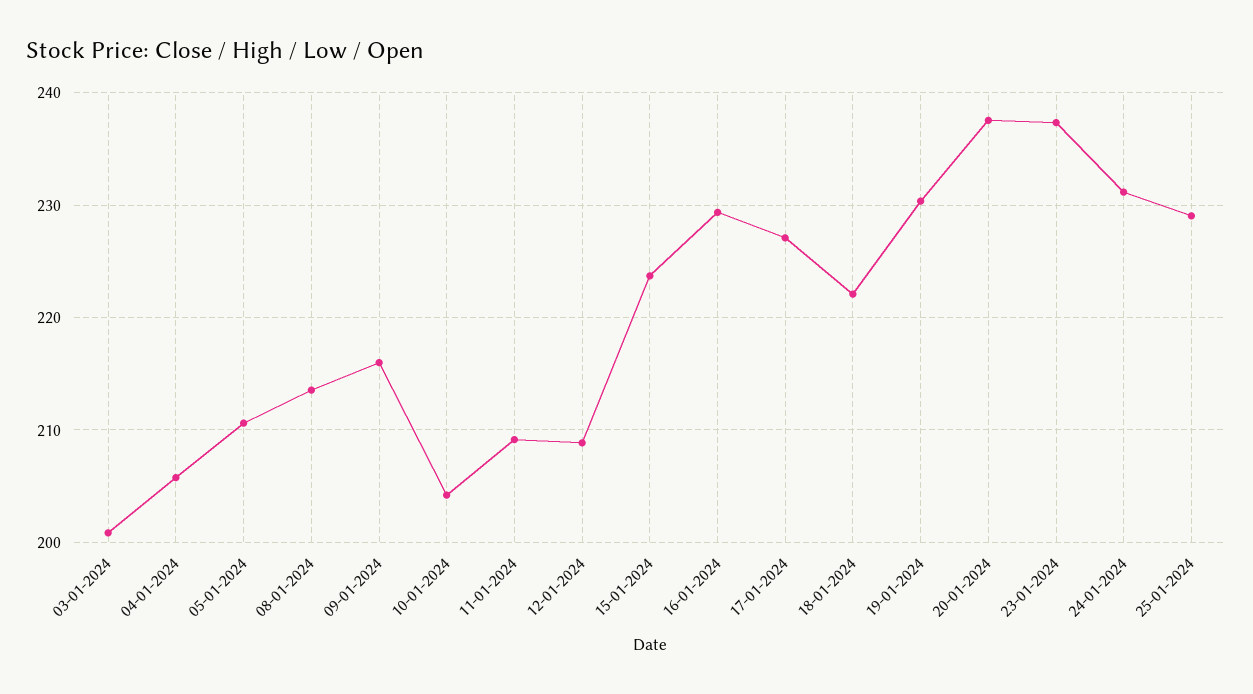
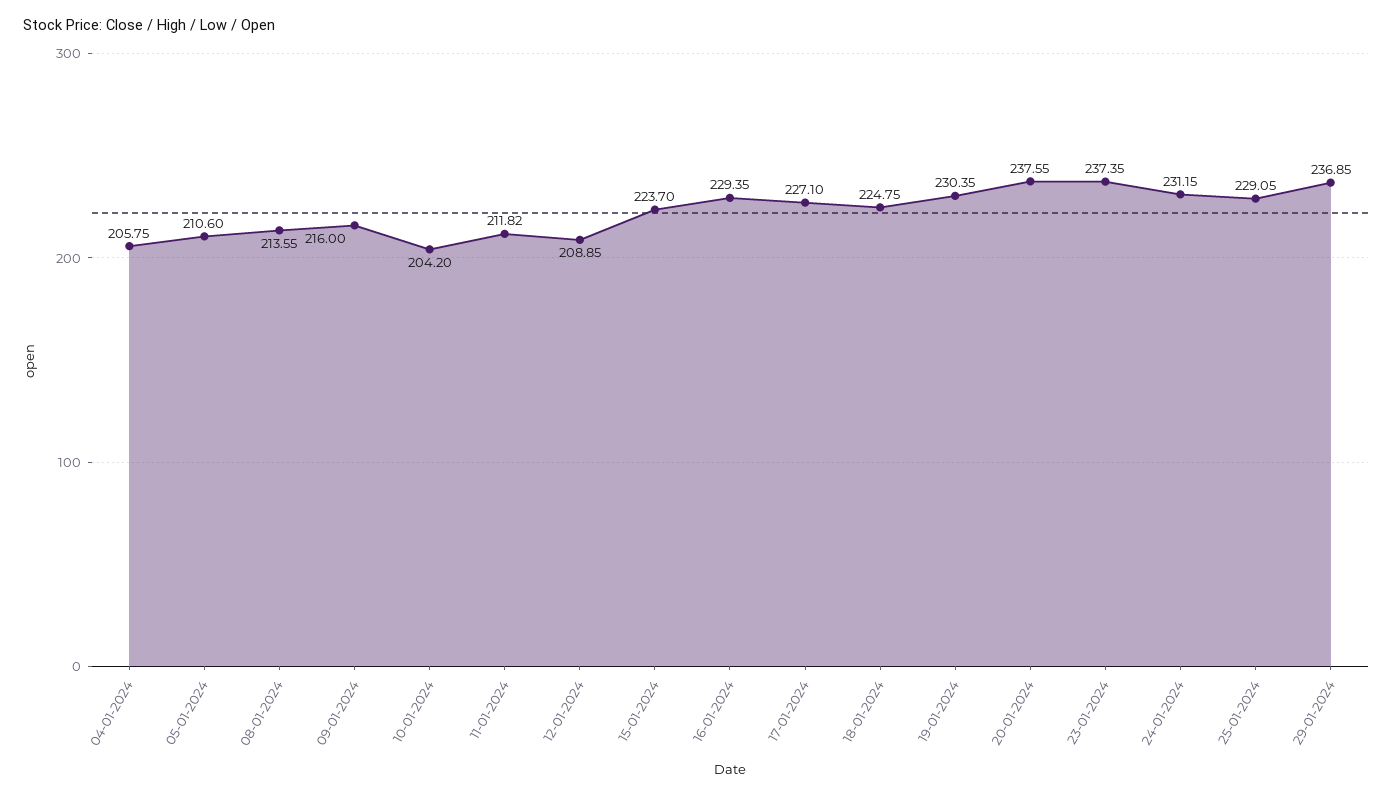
03-01-2024: 201 -> none
11-01-2024: 209 -> 211.82
18-01-2024: 222 -> 224.75
29-01-2024: none -> 236.85

